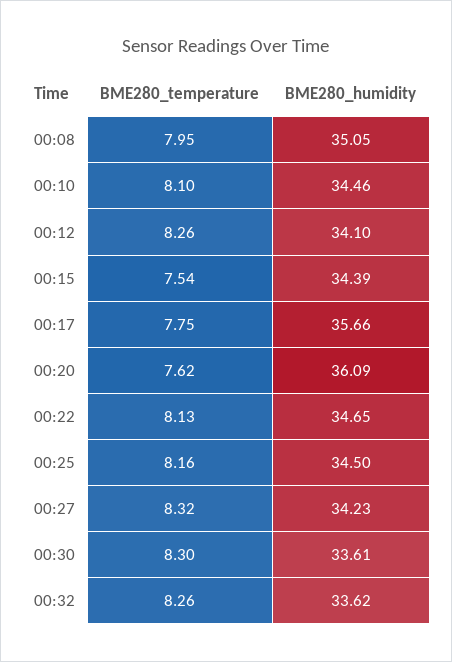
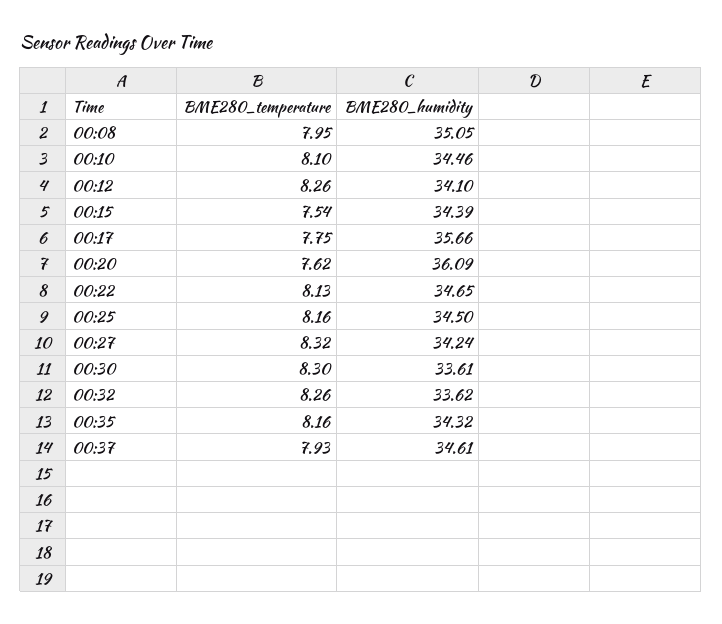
BME280_humidity, 00:27: 34.23 -> 34.24
BME280_temperature, 00:35: none -> 8.16
BME280_humidity, 00:35: none -> 34.32
BME280_temperature, 00:37: none -> 7.93
BME280_humidity, 00:37: none -> 34.61

